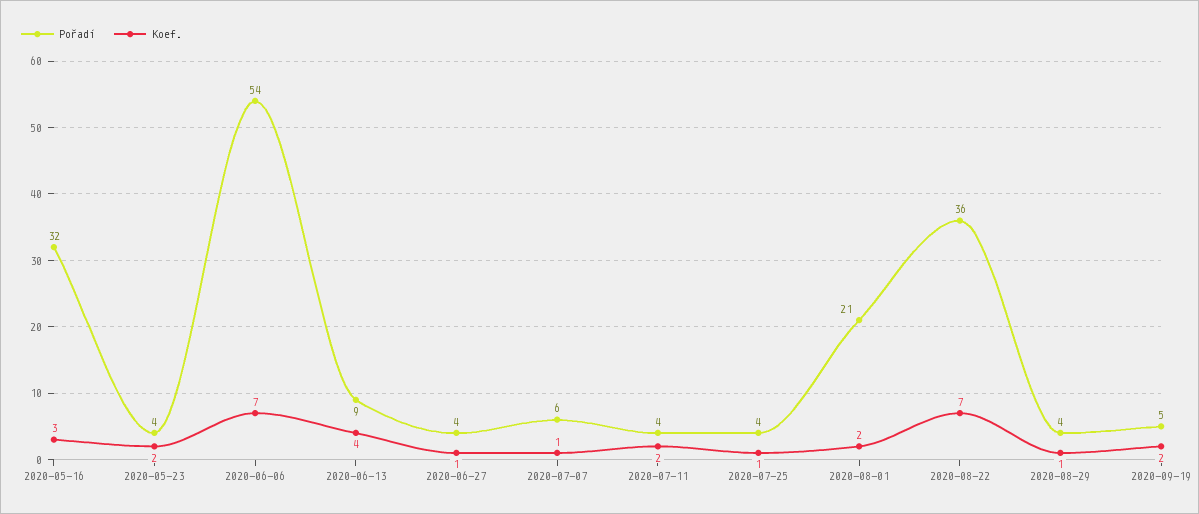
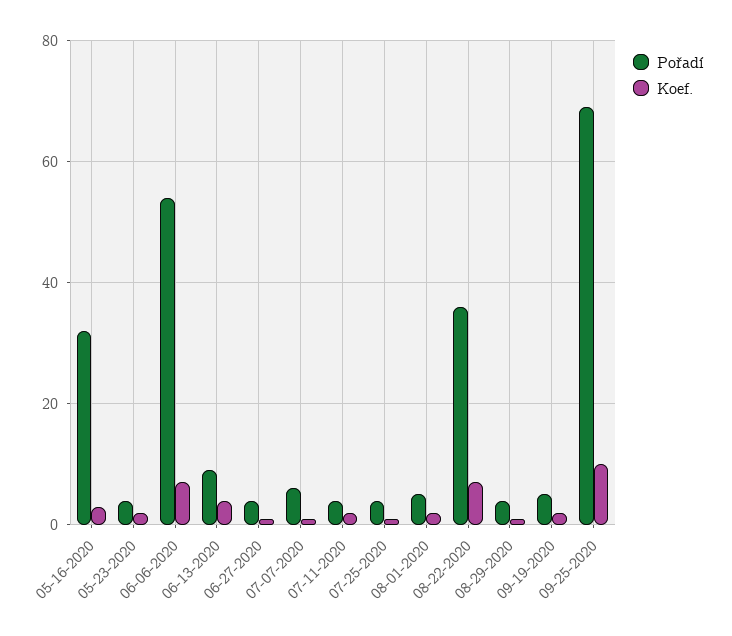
Pořadí, 2020-08-01: 21 -> 5
Pořadí, 09-25-2020: none -> 70
Koef., 09-25-2020: none -> 10

